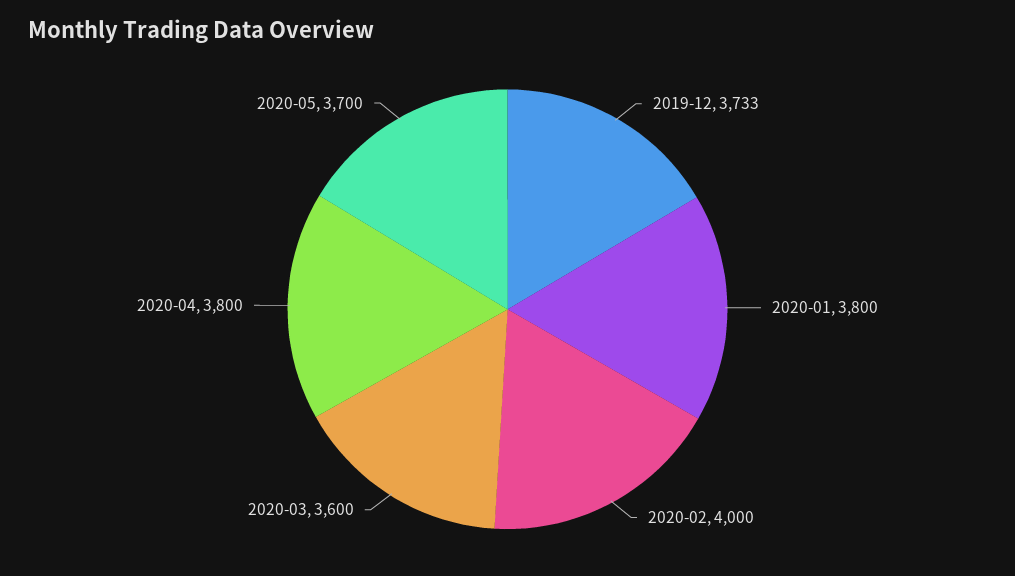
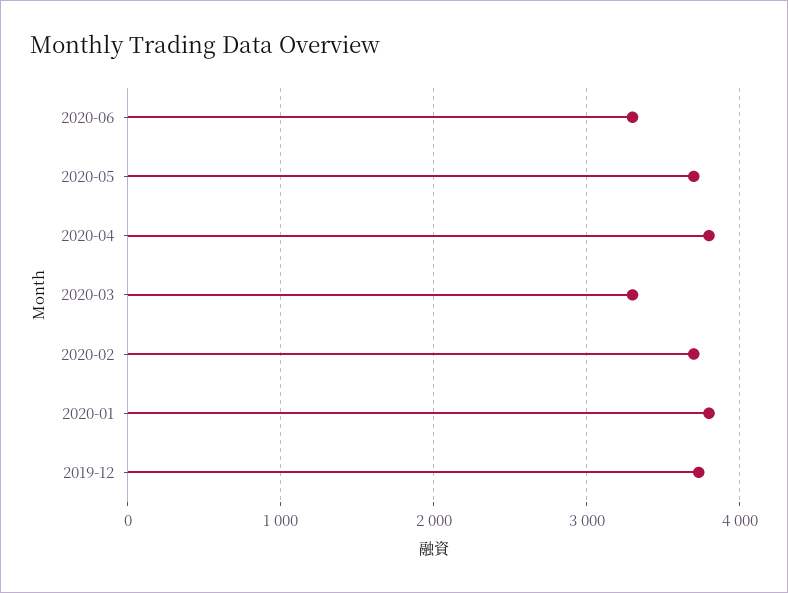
2020-02: 4000 -> 3700
2020-03: 3600 -> 3300
2020-06: none -> 3300

